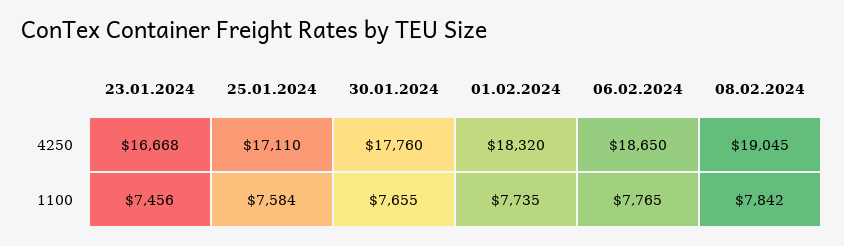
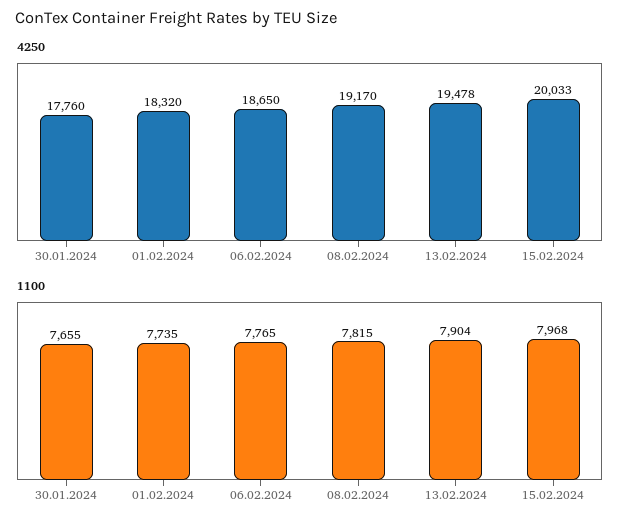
4250, 23.01.2024: 16668 -> none
4250, 25.01.2024: 17110 -> none
4250, 08.02.2024: 19045 -> 19170
1100, 23.01.2024: 7456 -> none
1100, 25.01.2024: 7584 -> none
1100, 08.02.2024: 7842 -> 7815
4250, 13.02.2024: none -> 19478
4250, 15.02.2024: none -> 20033
1100, 13.02.2024: none -> 7904
1100, 15.02.2024: none -> 7968

